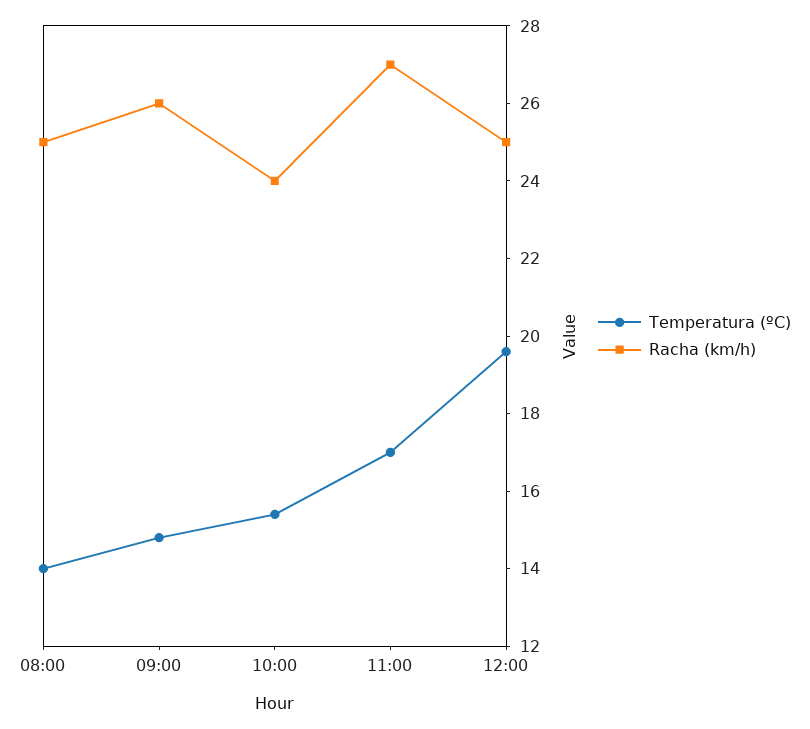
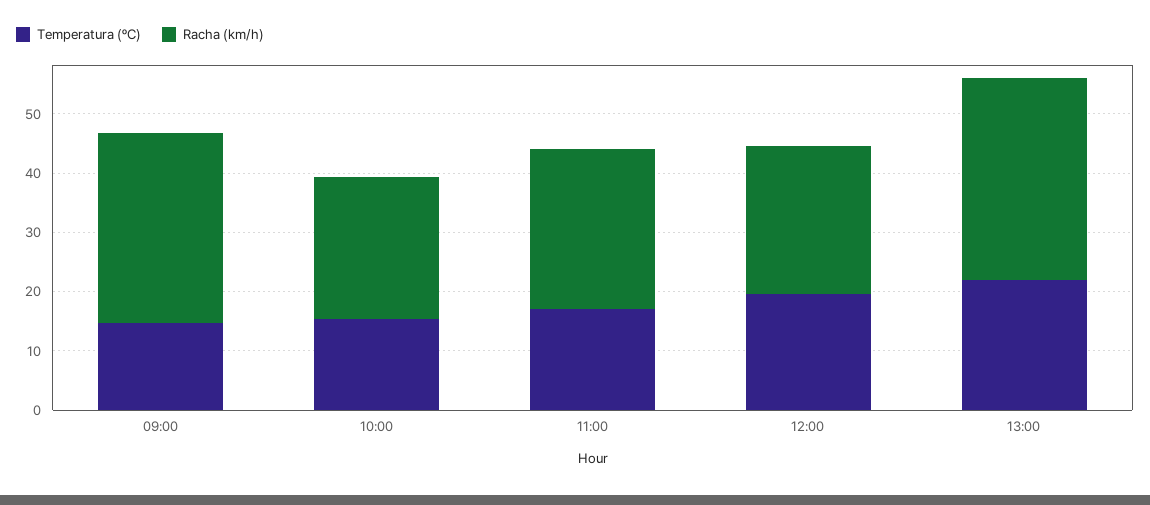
Temperatura (ºC), 08:00: 14 -> none
Racha (km/h), 08:00: 25 -> none
Racha (km/h), 09:00: 26 -> 32
Temperatura (ºC), 13:00: none -> 22
Racha (km/h), 13:00: none -> 34

